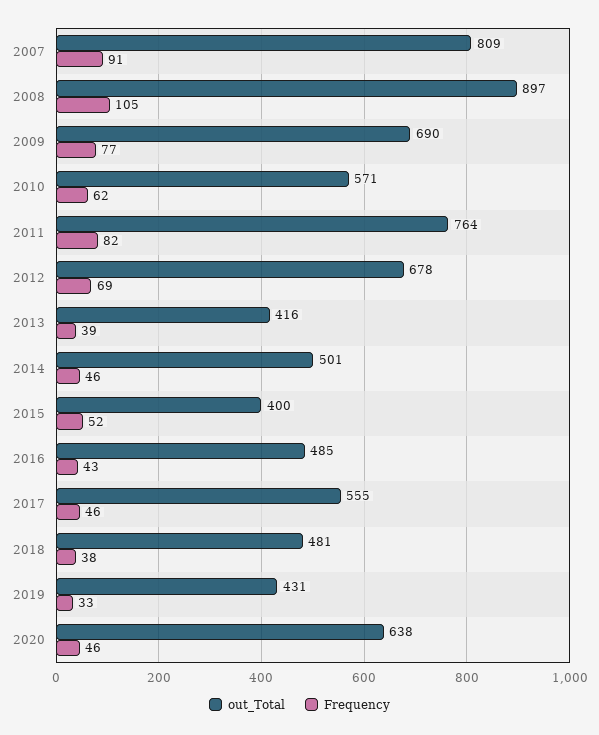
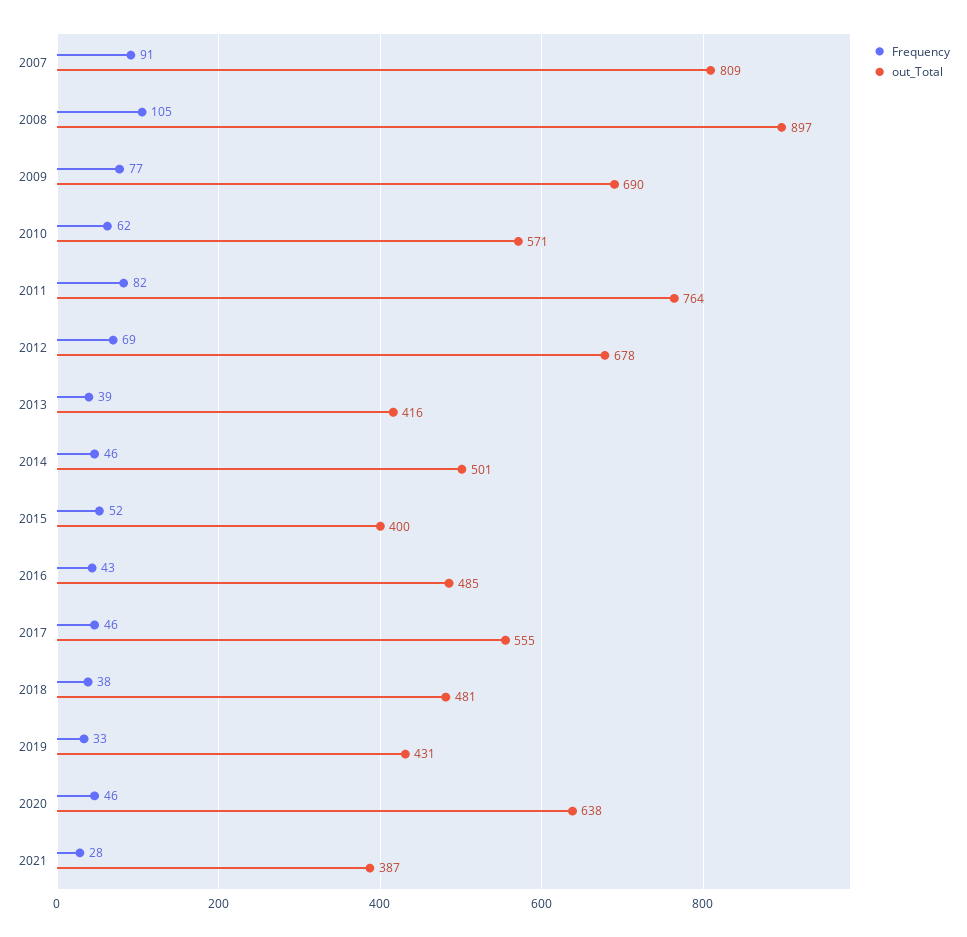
Frequency, 2021: none -> 28
out_Total, 2021: none -> 387

